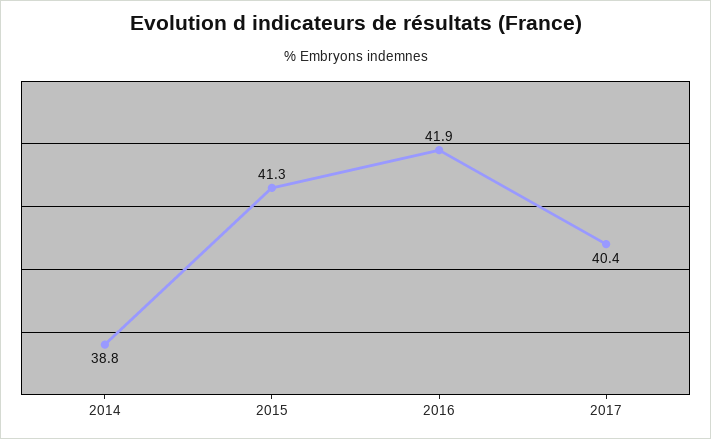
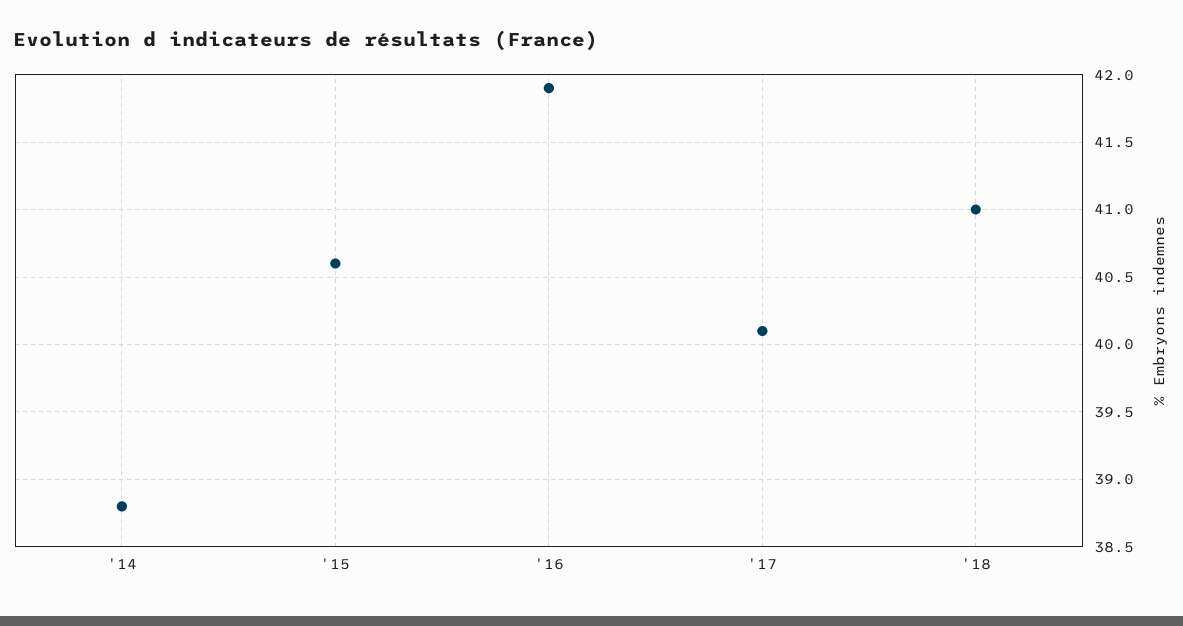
2015: 41.3 -> 40.6
2017: 40.4 -> 40.1
'18: none -> 41

